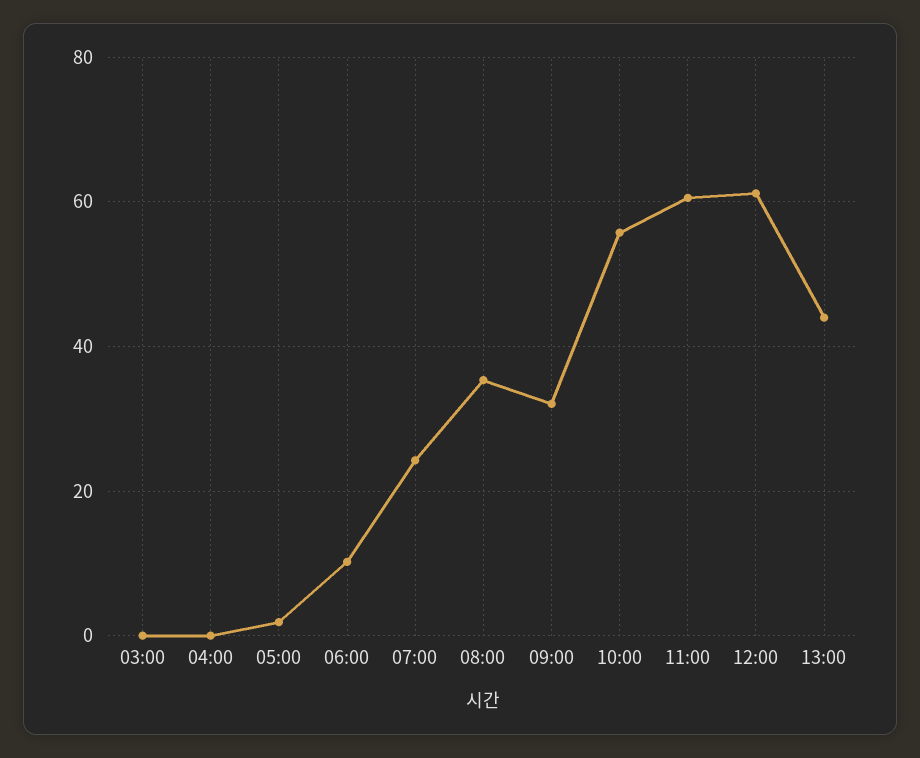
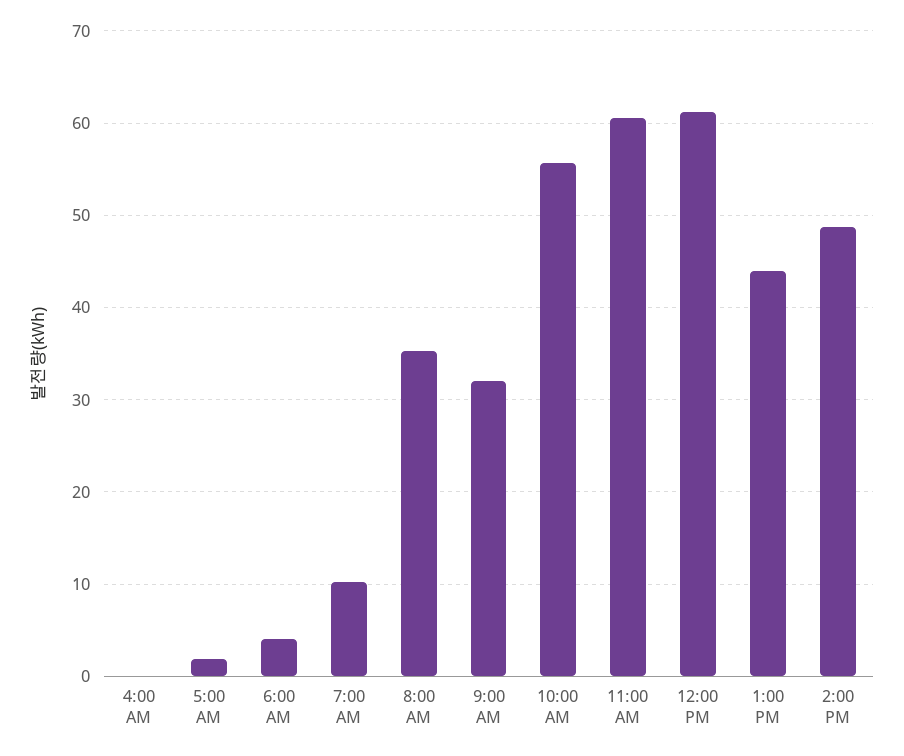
03:00: 0 -> none
06:00: 10 -> 4
07:00: 24 -> 10
2:00 PM: none -> 49

